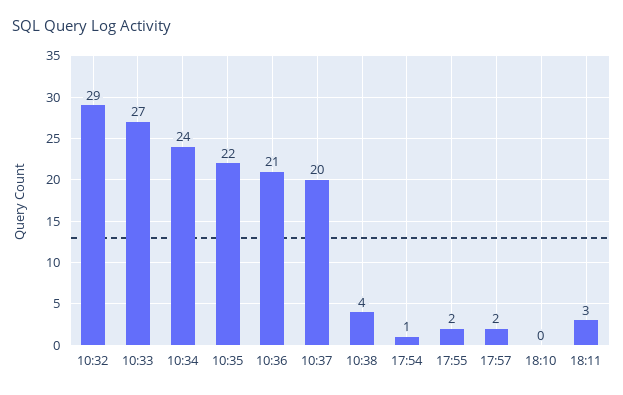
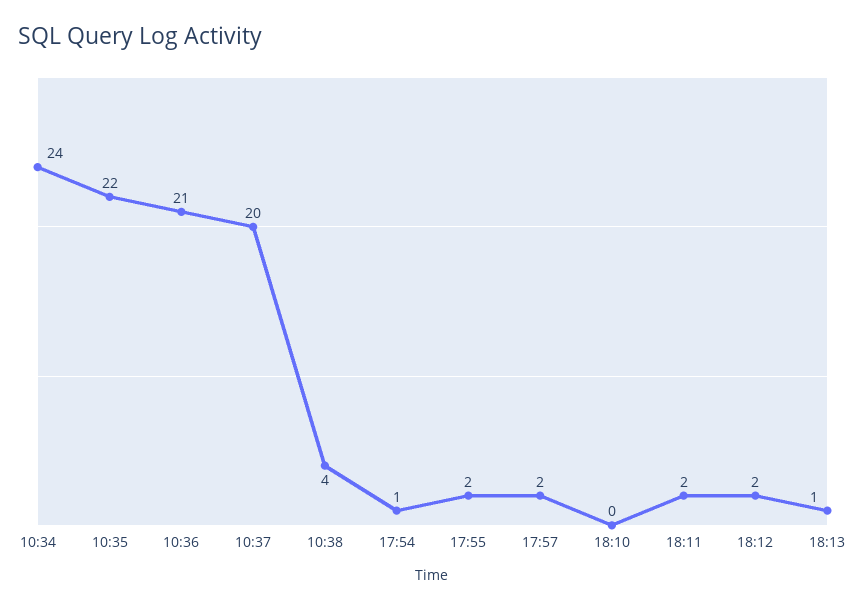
10:32: 29 -> none
10:33: 27 -> none
18:11: 3 -> 2
18:12: none -> 2
18:13: none -> 1

